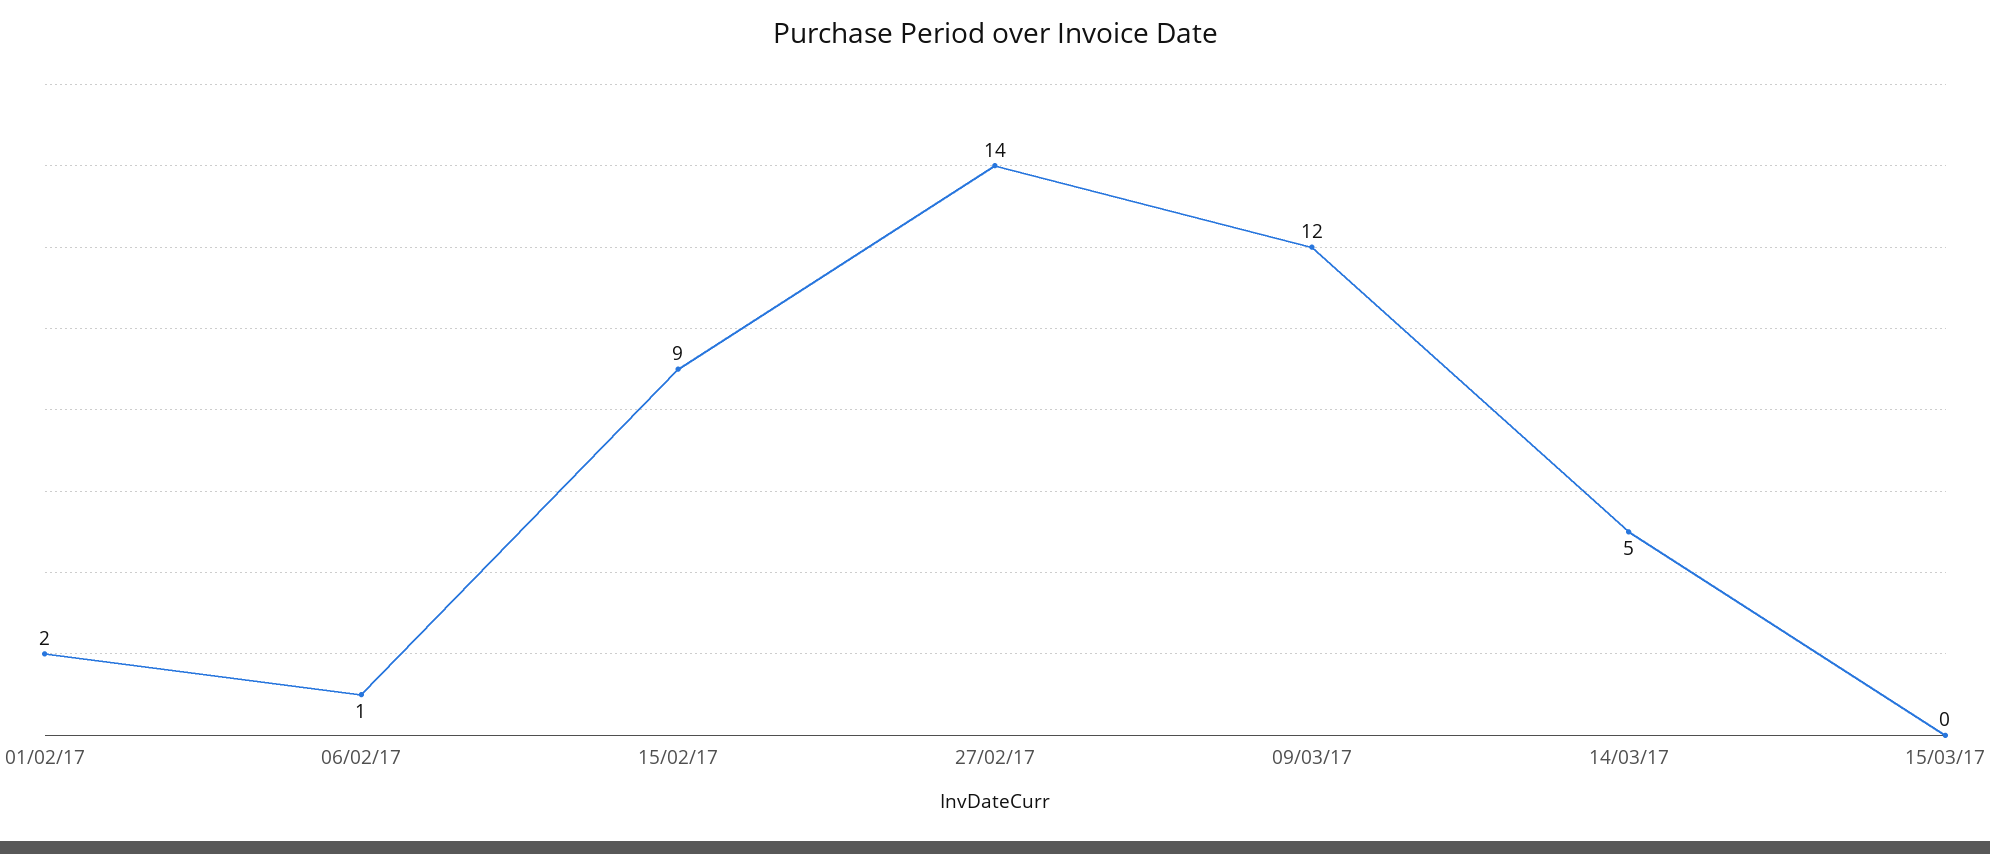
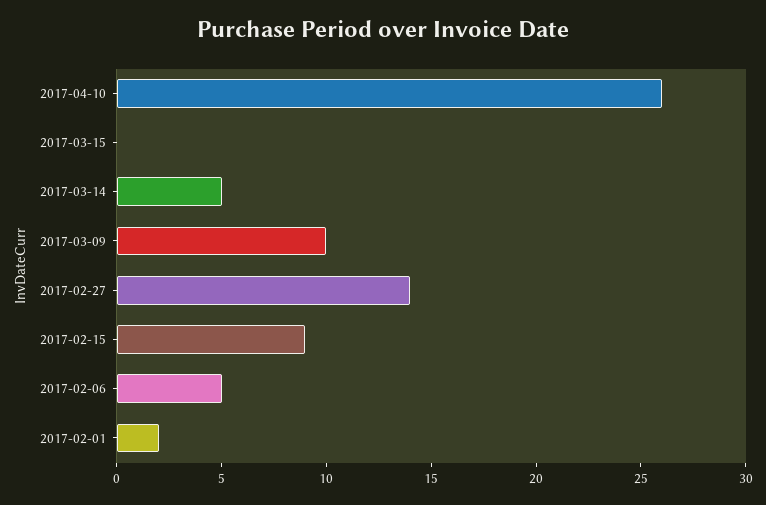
06/02/17: 1 -> 5
09/03/17: 12 -> 10
2017-04-10: none -> 26

